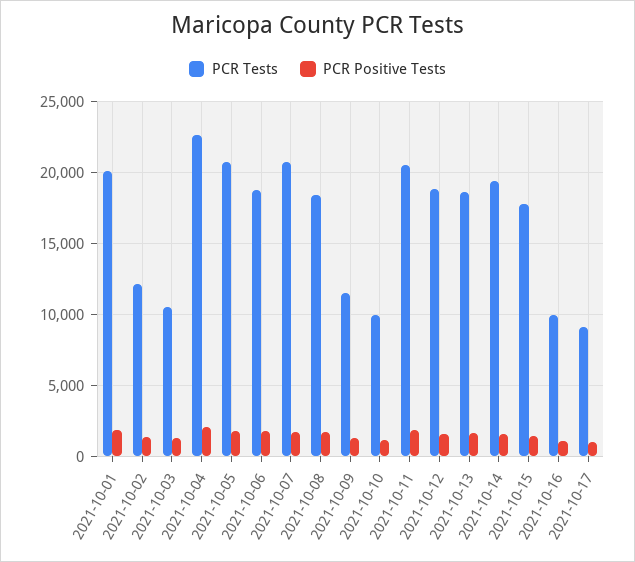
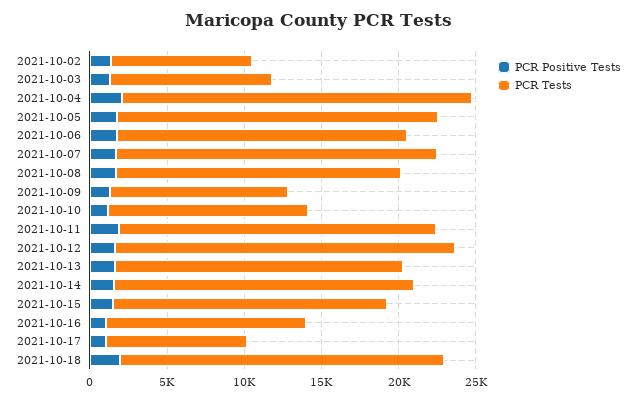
PCR Tests, 2021-10-01: 20000 -> none
PCR Positive Tests, 2021-10-01: 2000 -> none
PCR Tests, 2021-10-02: 12000 -> 9000
PCR Tests, 2021-10-10: 10000 -> 13000
PCR Tests, 2021-10-12: 19000 -> 22000
PCR Tests, 2021-10-16: 10000 -> 13000
PCR Positive Tests, 2021-10-18: none -> 2000
PCR Tests, 2021-10-18: none -> 21000

